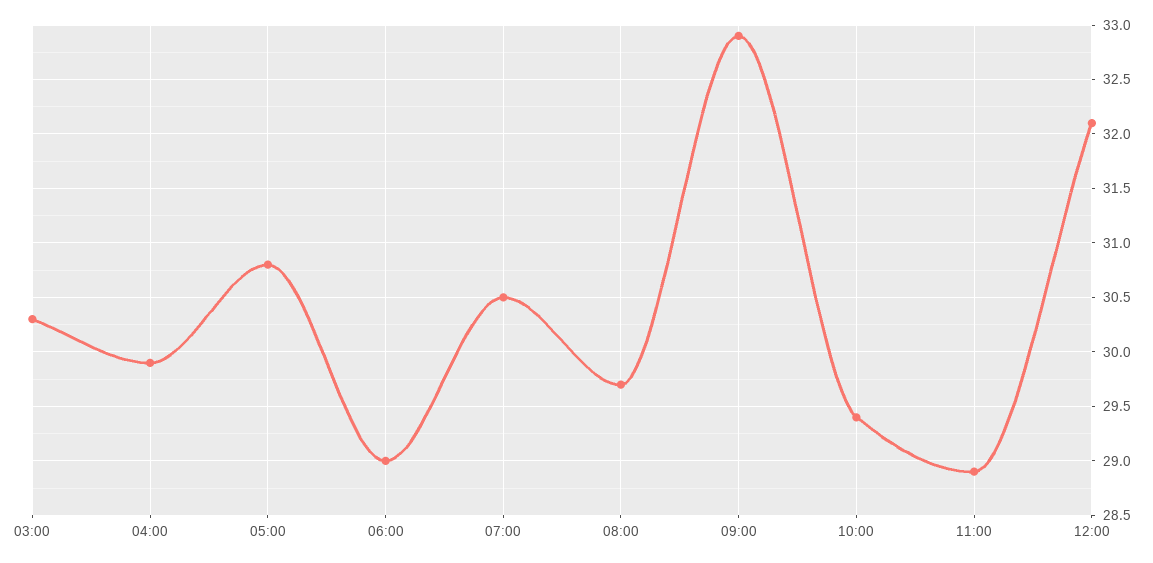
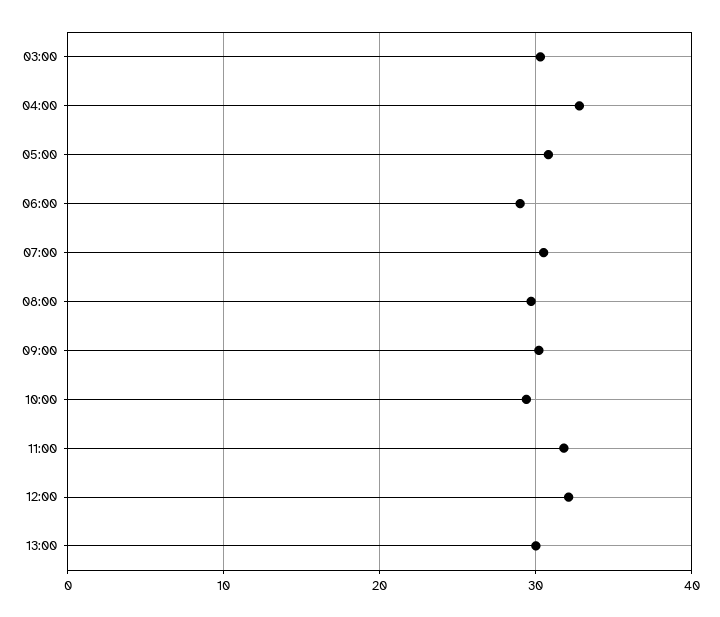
04:00: 29.9 -> 33
09:00: 32.9 -> 30
11:00: 28.9 -> 32
13:00: none -> 30

